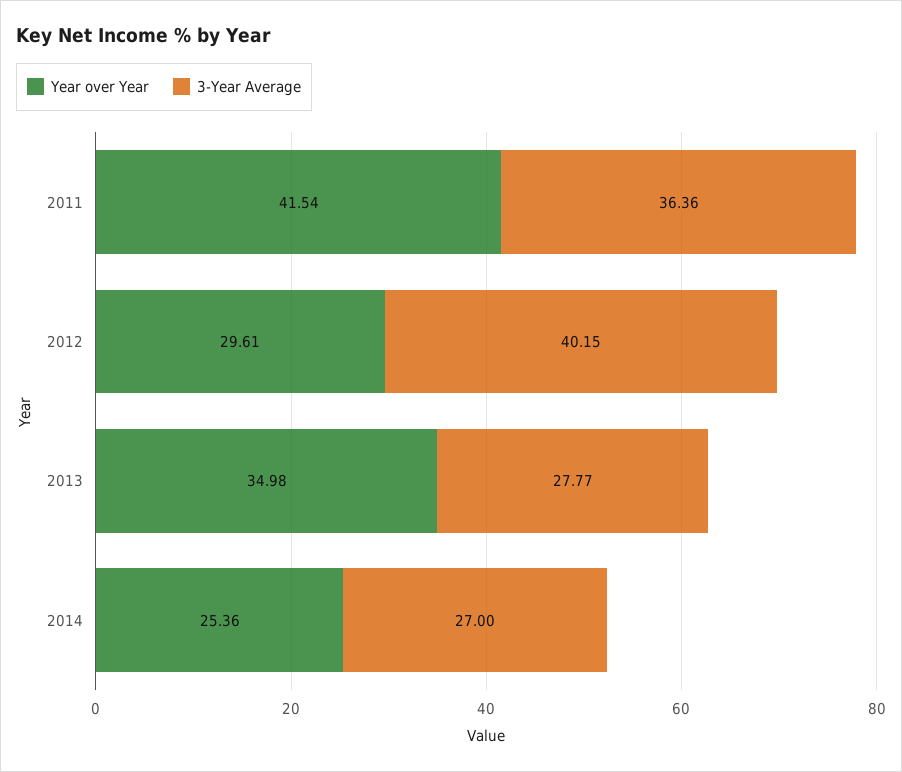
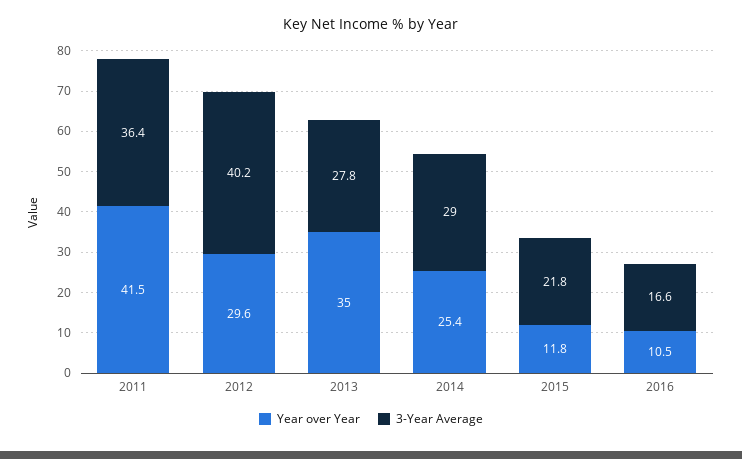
3-Year Average, 2014: 27 -> 29
Year over Year, 2015: none -> 11.8
3-Year Average, 2015: none -> 21.8
Year over Year, 2016: none -> 10.5
3-Year Average, 2016: none -> 16.6

